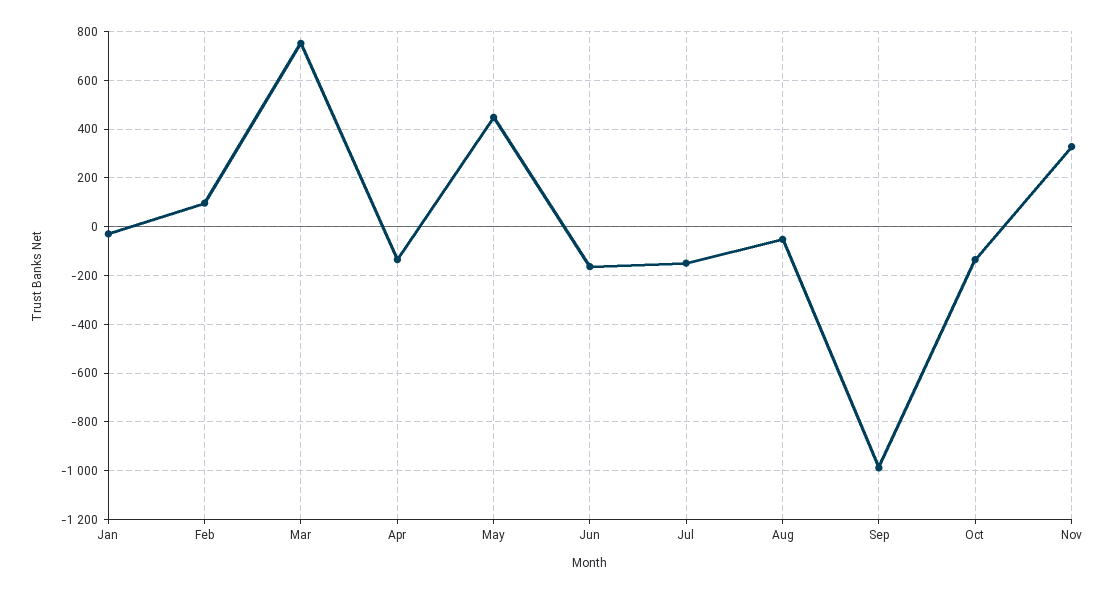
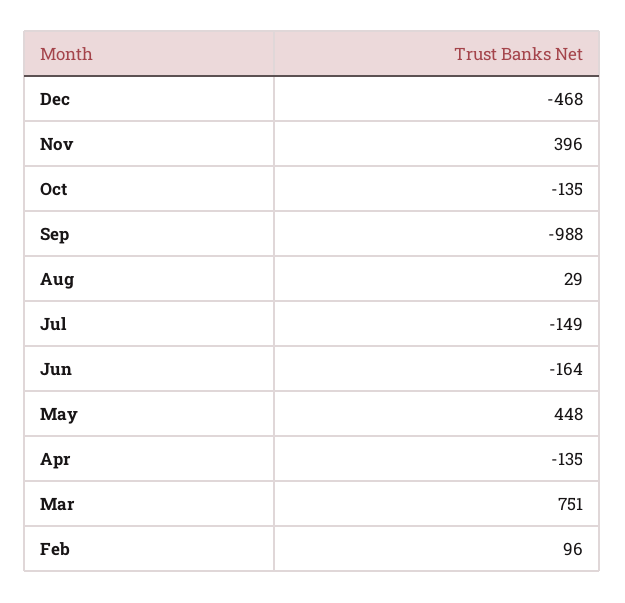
Jan: -25 -> none
Aug: -50 -> 29
Nov: 325 -> 396
Dec: none -> -468

